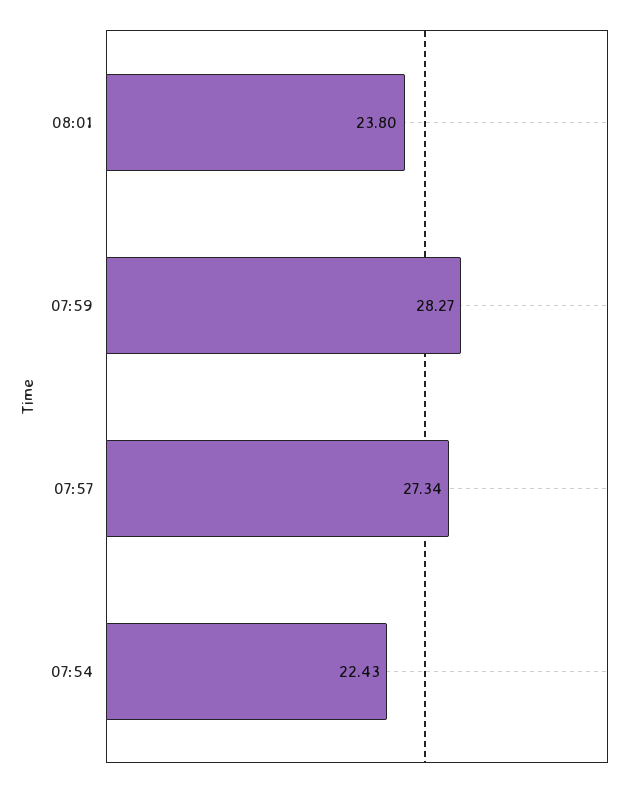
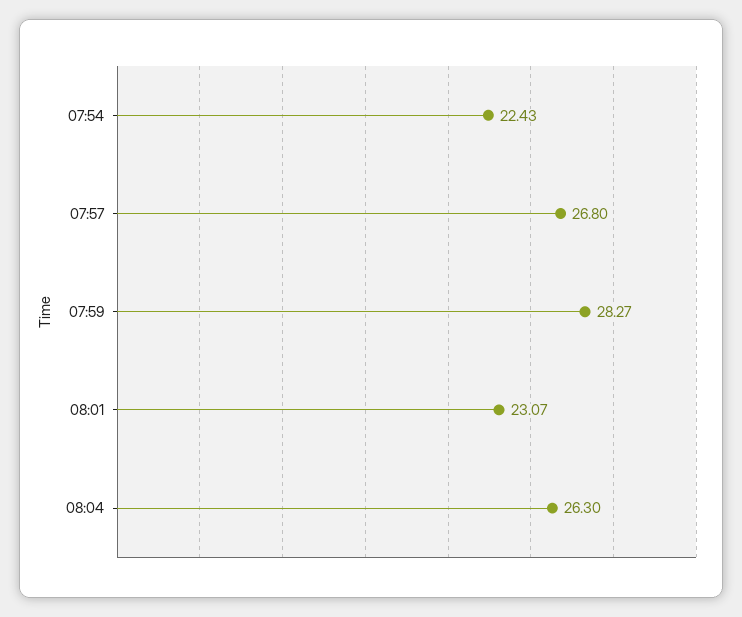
08:01: 23.8 -> 23.07
07:57: 27.34 -> 26.8
08:04: none -> 26.3

